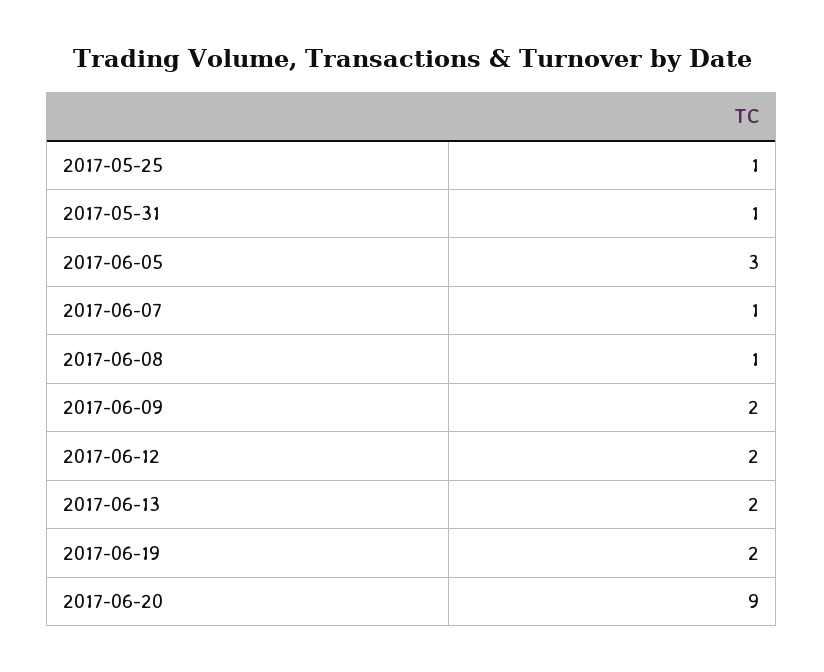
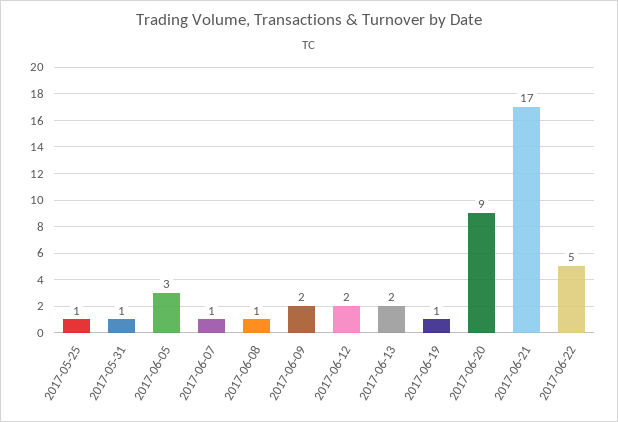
2017-06-19: 2 -> 1
2017-06-21: none -> 17
2017-06-22: none -> 5

